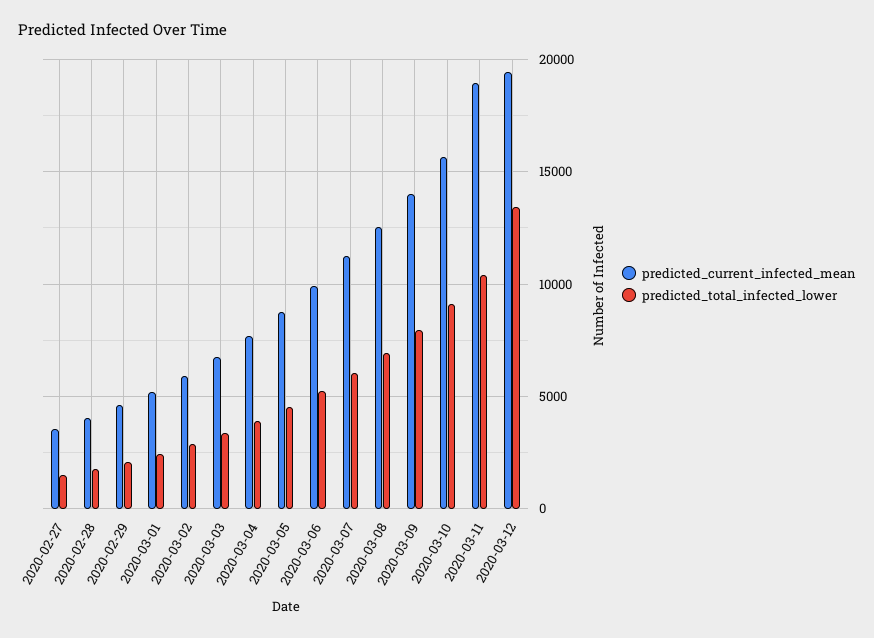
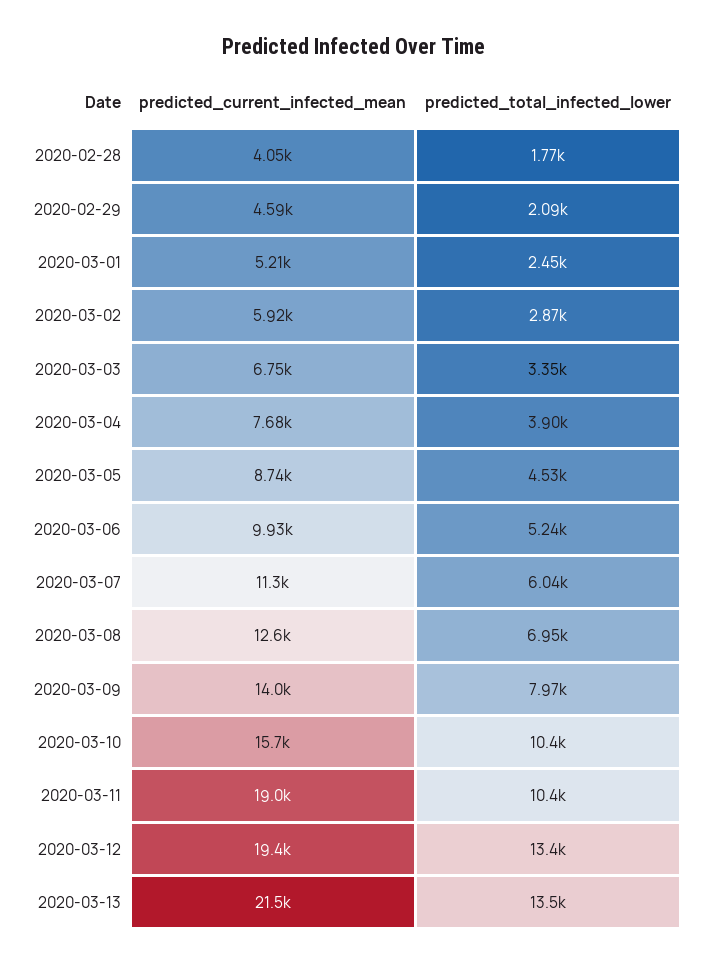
predicted_current_infected_mean, 2020-02-27: 3500 -> none
predicted_total_infected_lower, 2020-02-27: 1500 -> none
predicted_total_infected_lower, 2020-03-10: 9000 -> 10400
predicted_current_infected_mean, 2020-03-13: none -> 21500
predicted_total_infected_lower, 2020-03-13: none -> 13500

